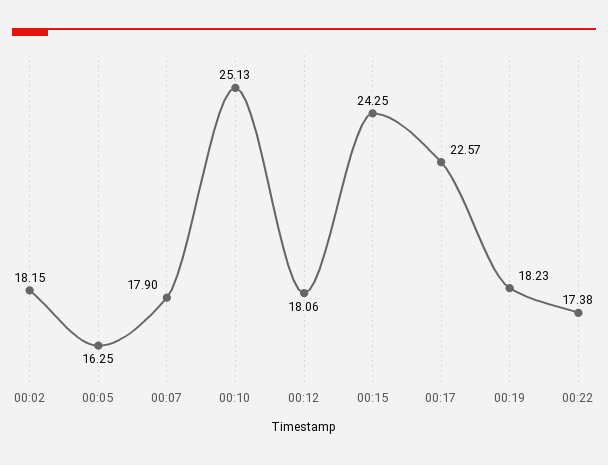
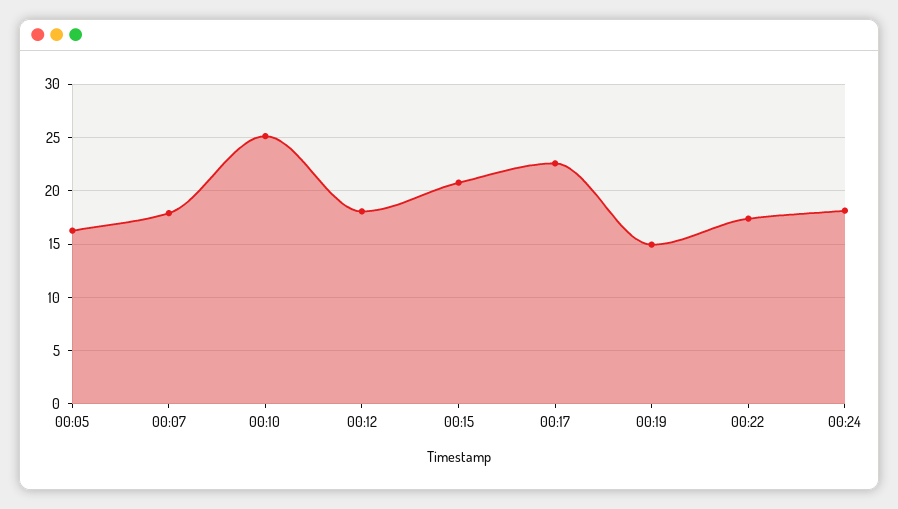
00:02: 18.15 -> none
00:15: 24.25 -> 21
00:19: 18.23 -> 15
00:24: none -> 18

